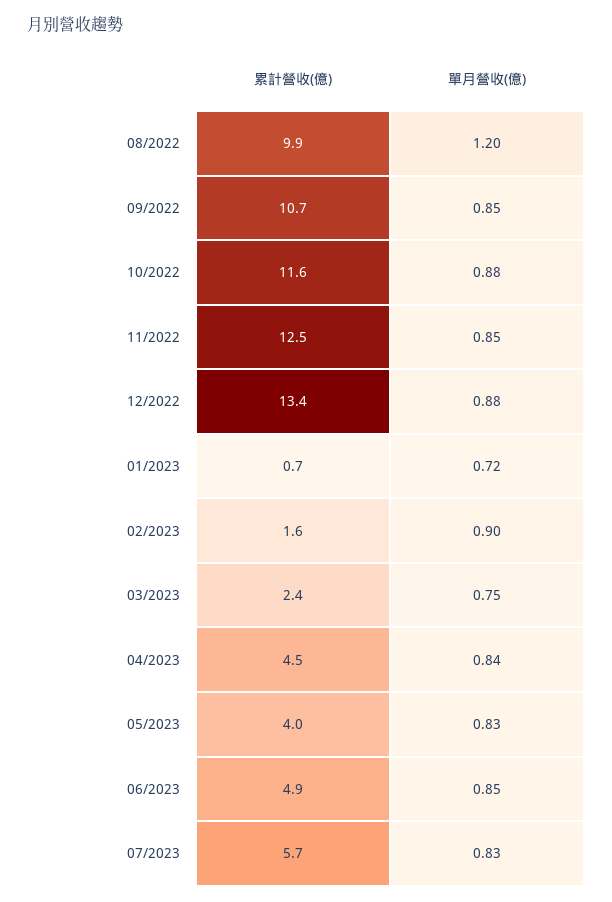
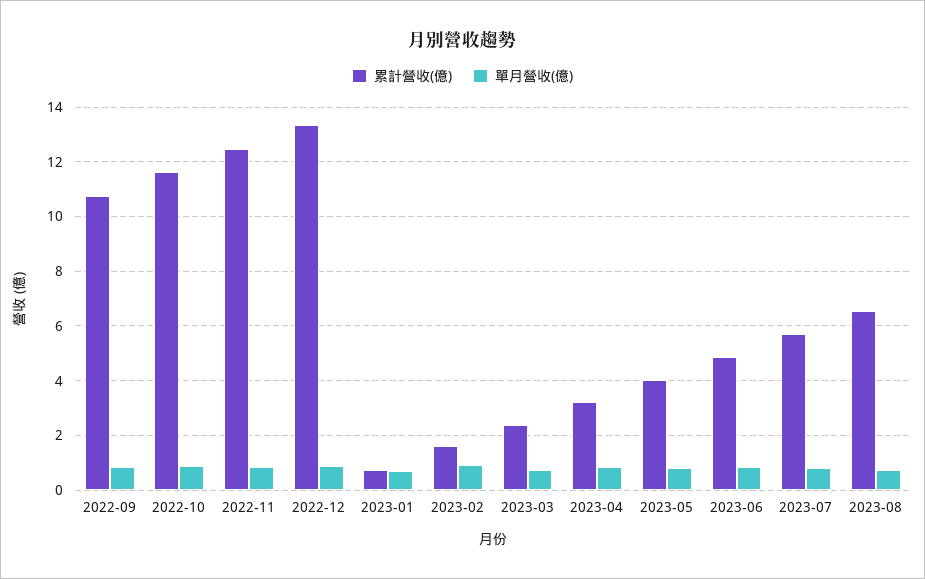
累計營收(億), 08/2022: 9.9 -> none
單月營收(億), 08/2022: 1.2 -> none
累計營收(億), 04/2023: 4.5 -> 3.25
累計營收(億), 2023-08: none -> 6.5
單月營收(億), 2023-08: none -> 0.75

